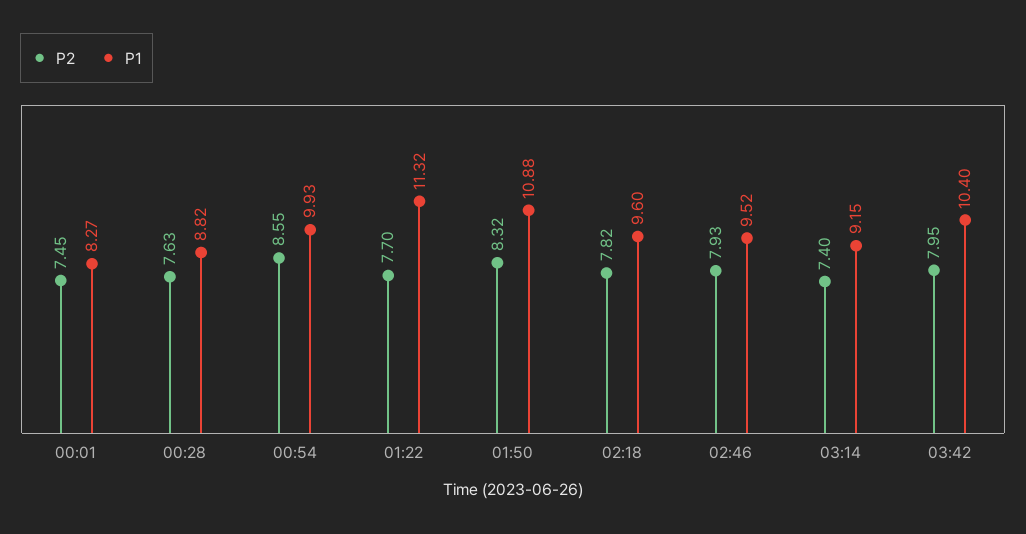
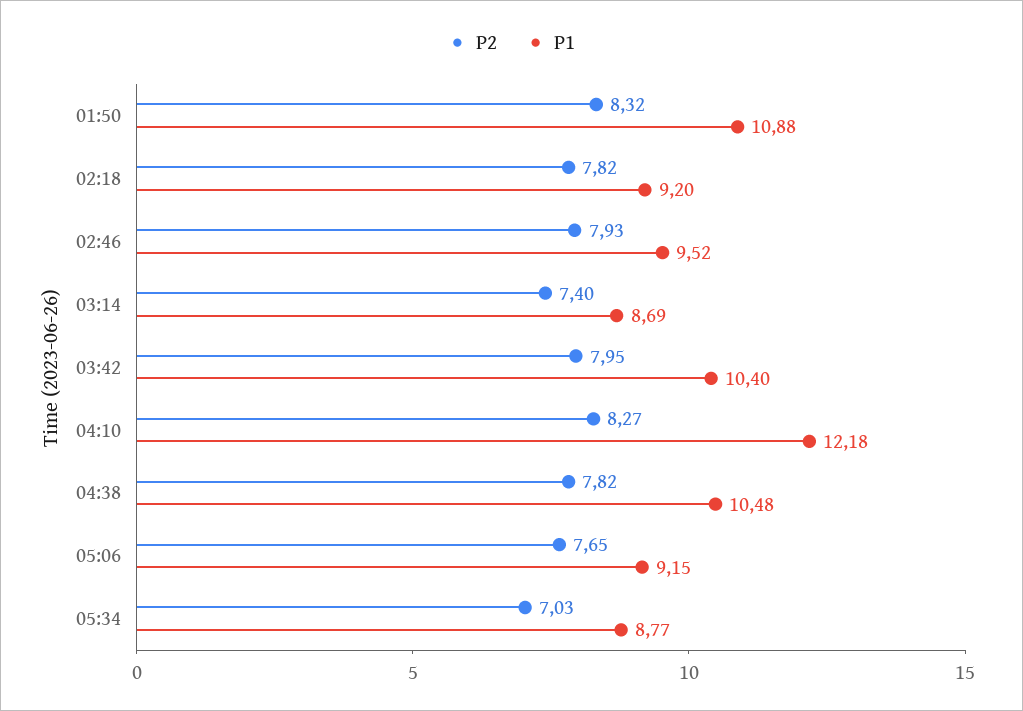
P2, 00:01: 7.45 -> none
P1, 00:01: 8.27 -> none
P2, 00:28: 7.63 -> none
P1, 00:28: 8.82 -> none
P2, 00:54: 8.55 -> none
P1, 00:54: 9.93 -> none
P2, 01:22: 7.7 -> none
P1, 01:22: 11.32 -> none
P1, 02:18: 9.6 -> 9.2
P1, 03:14: 9.15 -> 8.69
P2, 04:10: none -> 8.27
P1, 04:10: none -> 12.18
P2, 04:38: none -> 7.82
P1, 04:38: none -> 10.48
P2, 05:06: none -> 7.65
P1, 05:06: none -> 9.15
P2, 05:34: none -> 7.03
P1, 05:34: none -> 8.77

